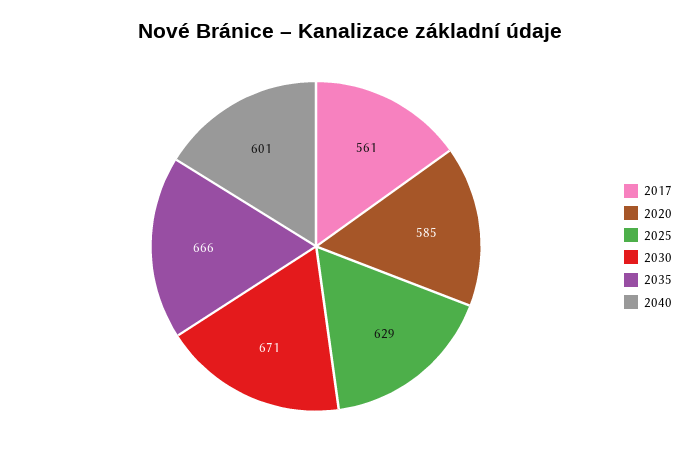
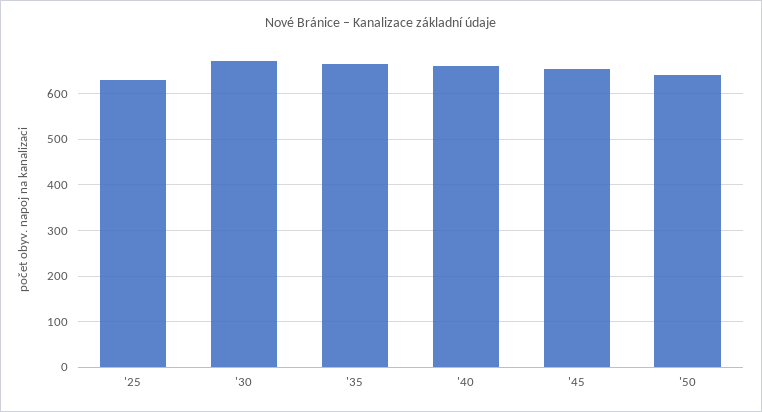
2017: 561 -> none
2020: 585 -> none
2040: 601 -> 660
'45: none -> 660
'50: none -> 640

